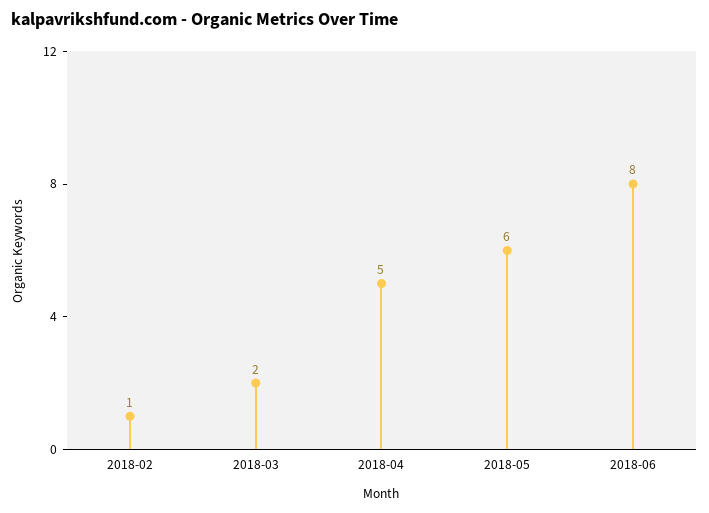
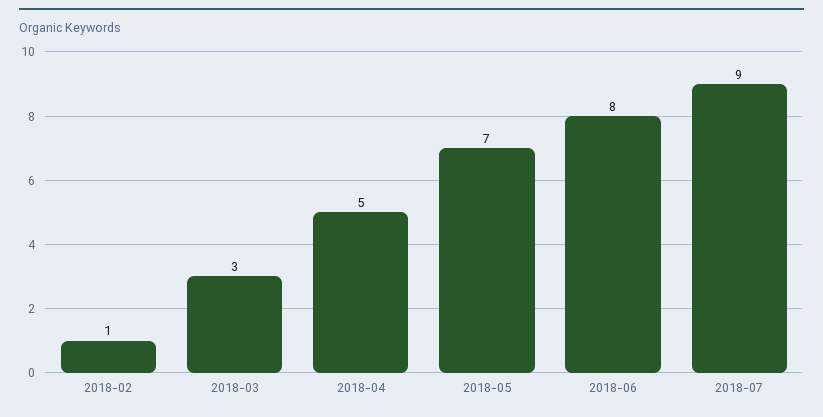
2018-03: 2 -> 3
2018-05: 6 -> 7
2018-07: none -> 9

